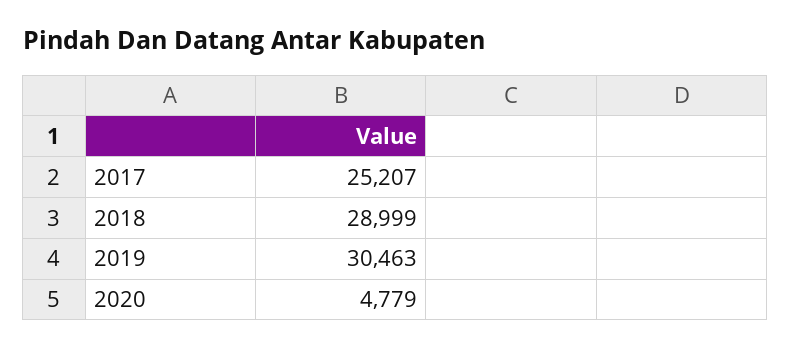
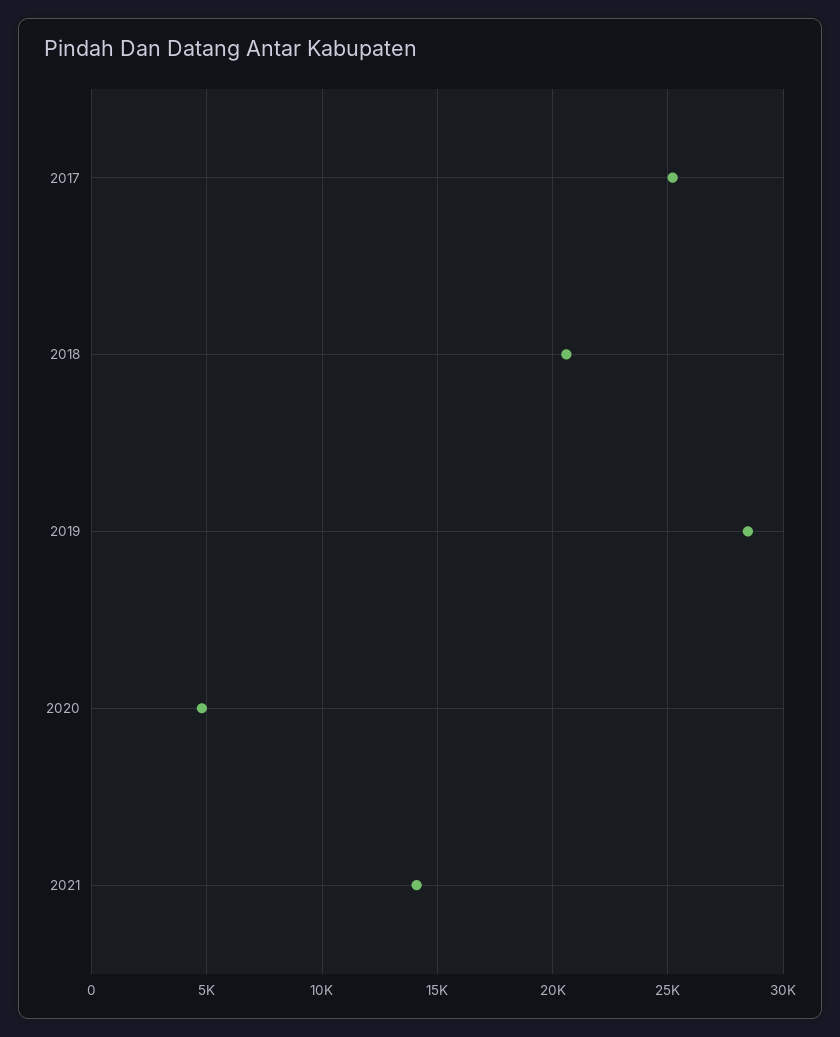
2018: 28999 -> 20500
2019: 30463 -> 28500
2021: none -> 14000

